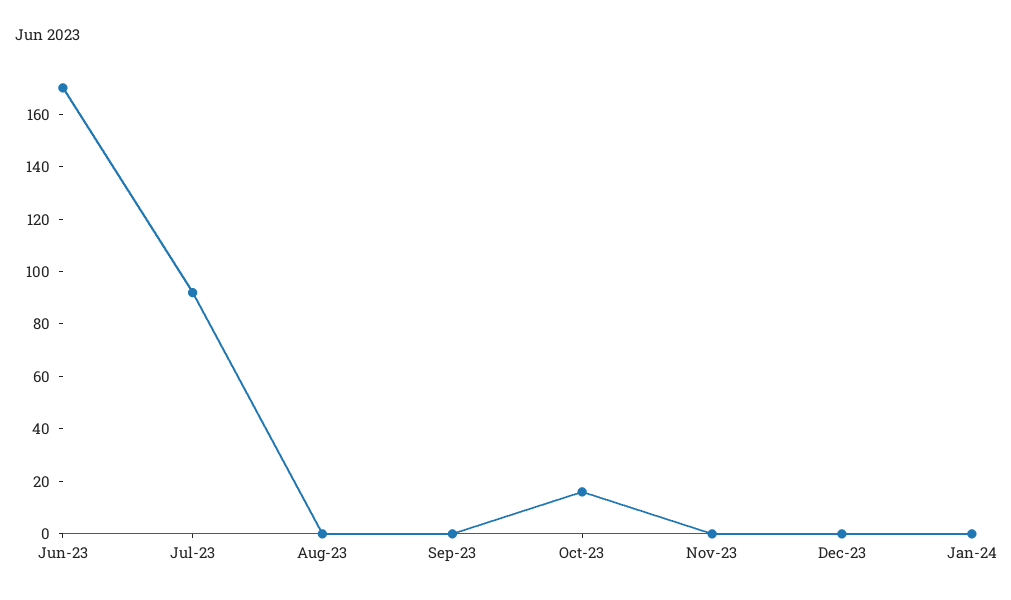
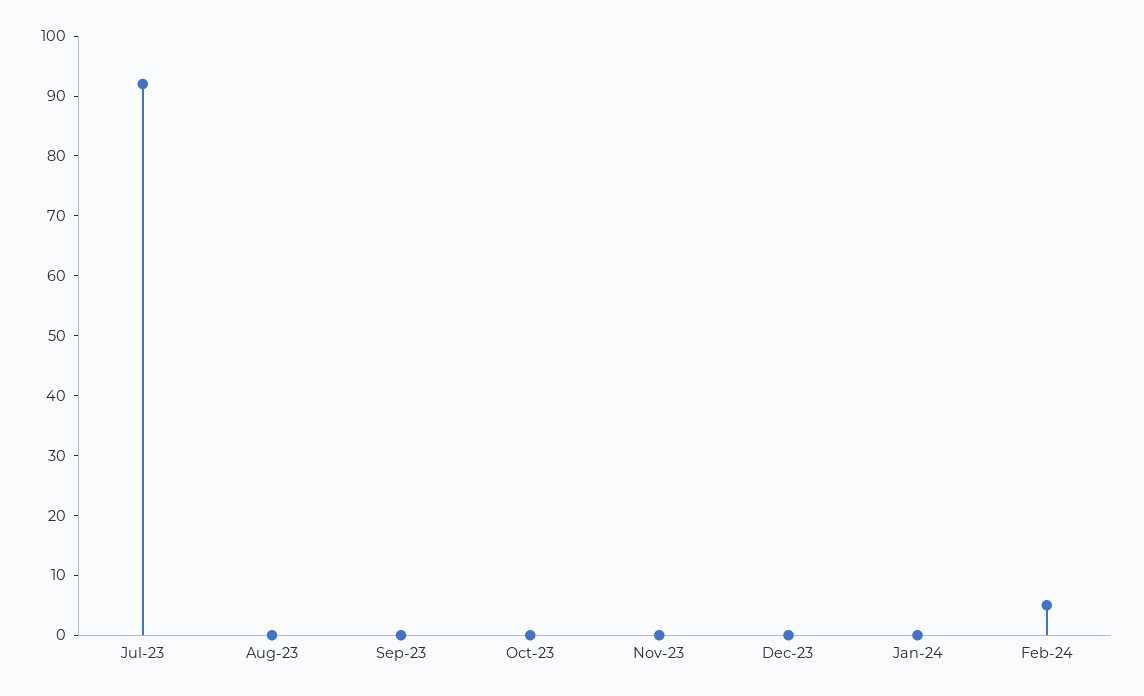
Jun-23: 170 -> none
Oct-23: 15 -> 0
Feb-24: none -> 5

